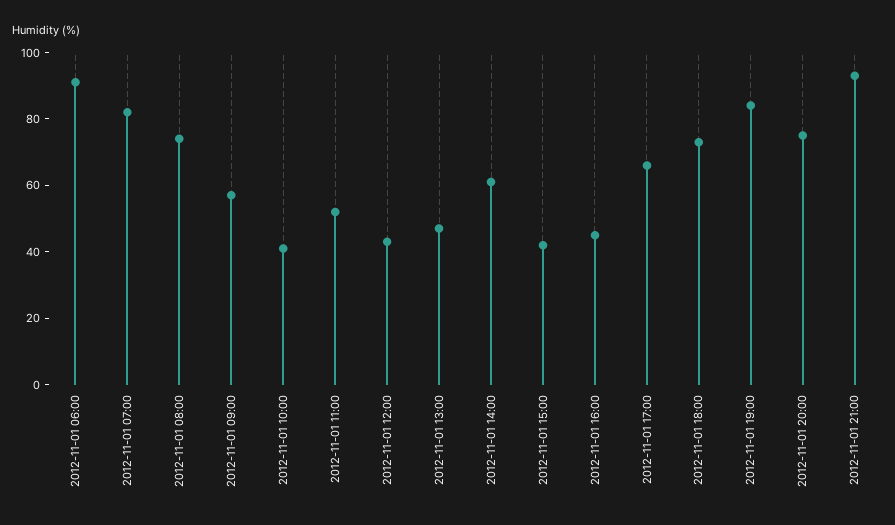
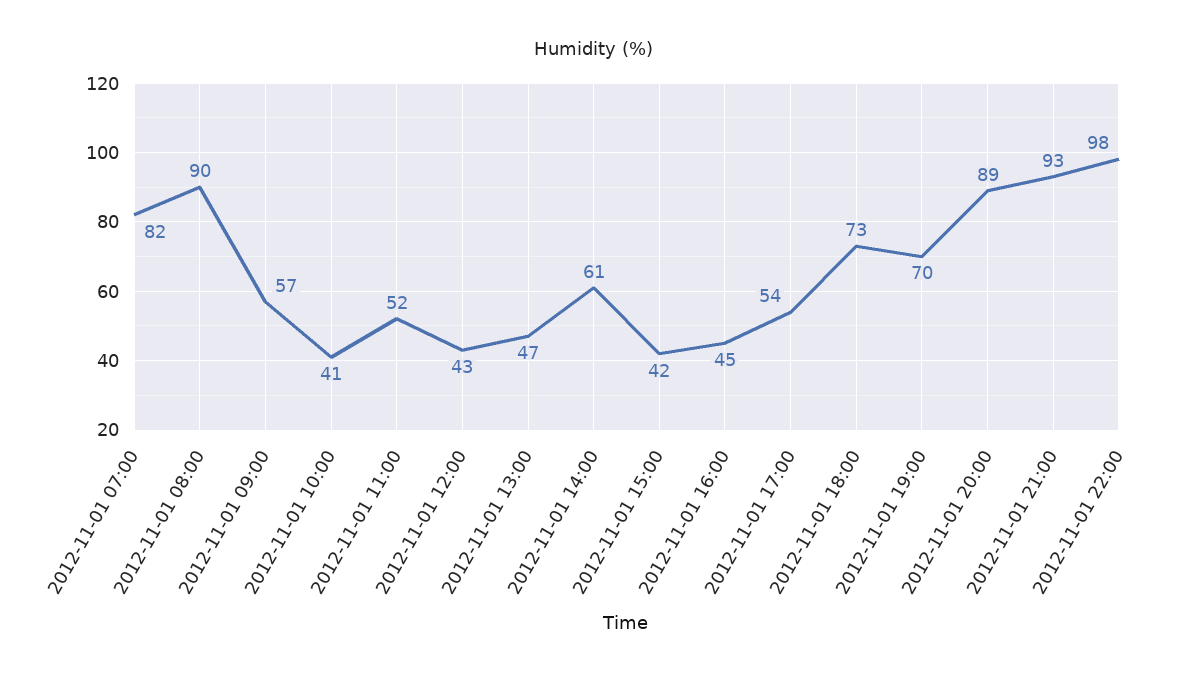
2012-11-01 06:00: 90 -> none
2012-11-01 08:00: 75 -> 90
2012-11-01 17:00: 65 -> 54
2012-11-01 19:00: 85 -> 70
2012-11-01 20:00: 75 -> 89
2012-11-01 22:00: none -> 98

